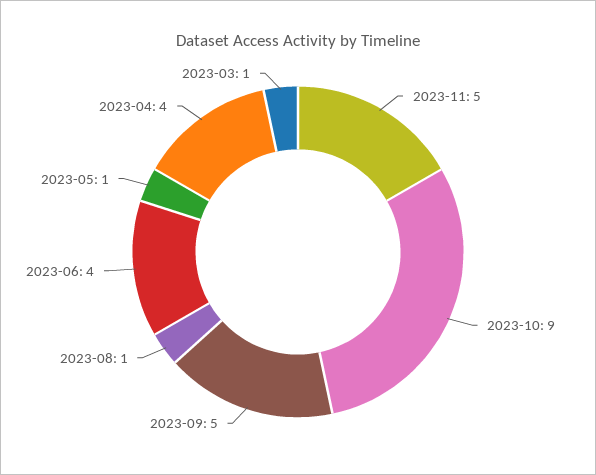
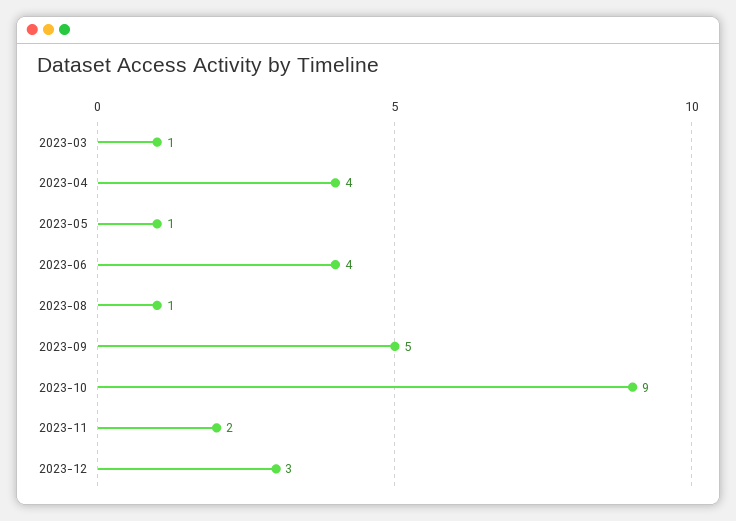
2023-11: 5 -> 2
2023-12: none -> 3

